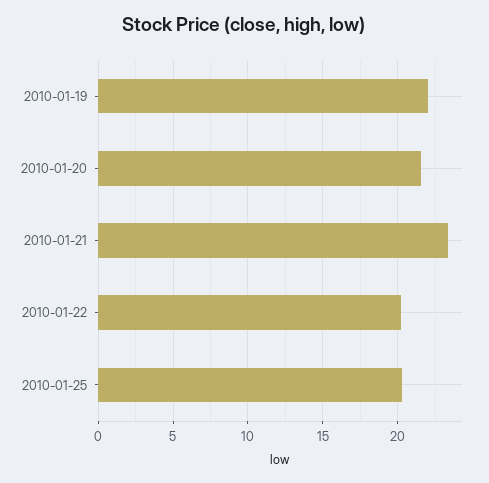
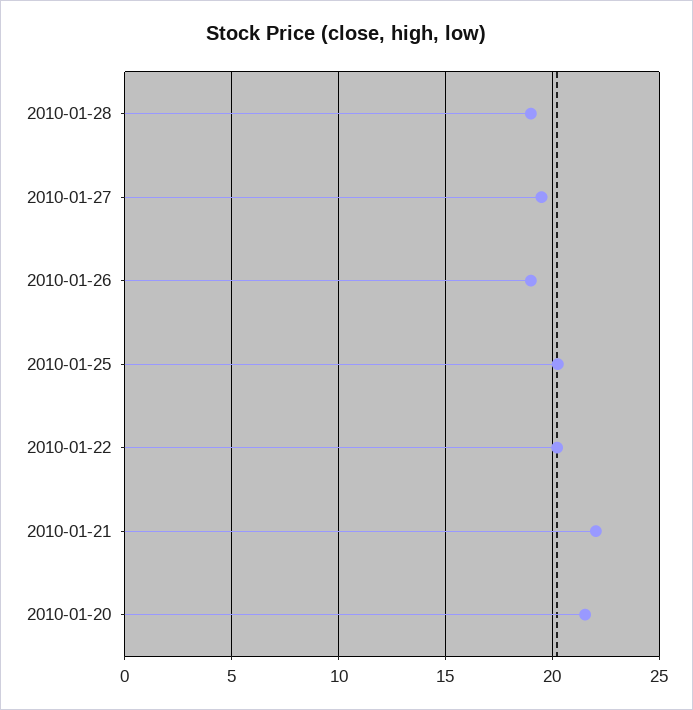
2010-01-19: 22 -> none
2010-01-21: 23.5 -> 22
2010-01-28: none -> 19
2010-01-27: none -> 19.5
2010-01-26: none -> 19

